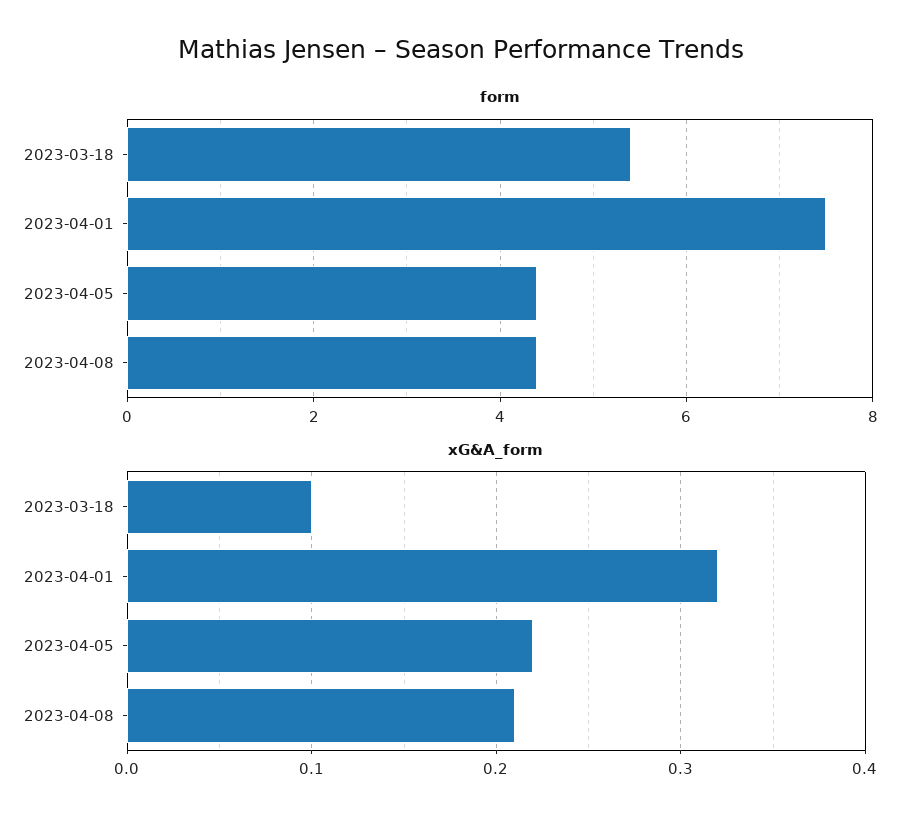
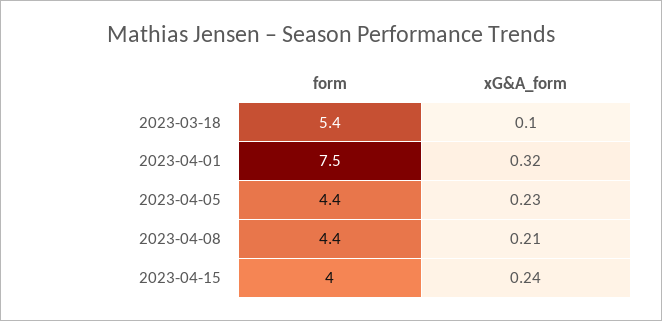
xG&A_form, 2023-04-05: 0.22 -> 0.23
form, 2023-04-15: none -> 4
xG&A_form, 2023-04-15: none -> 0.24

